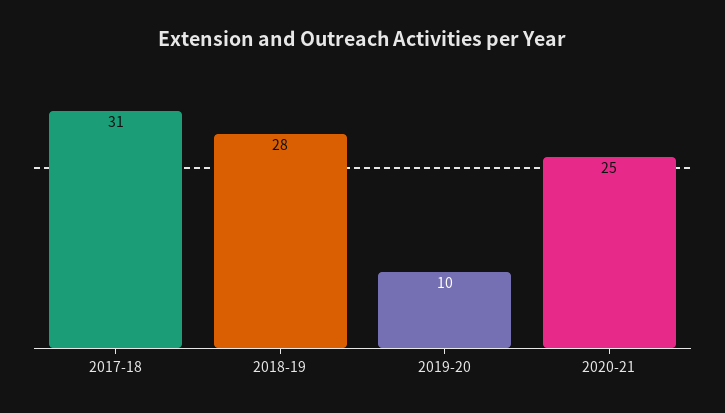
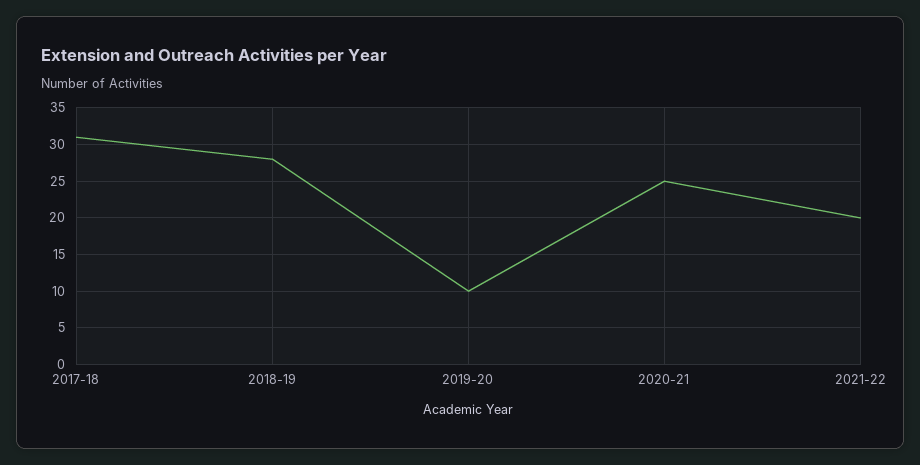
2021-22: none -> 20

